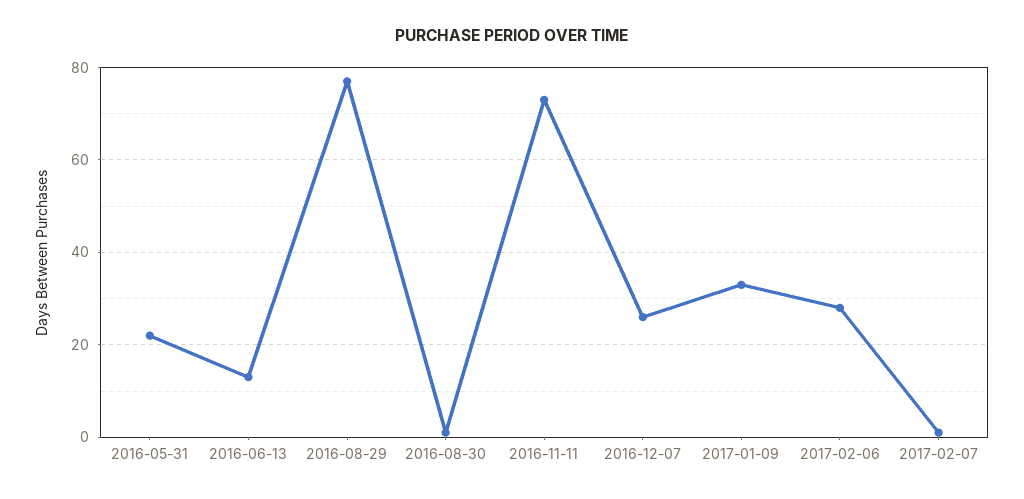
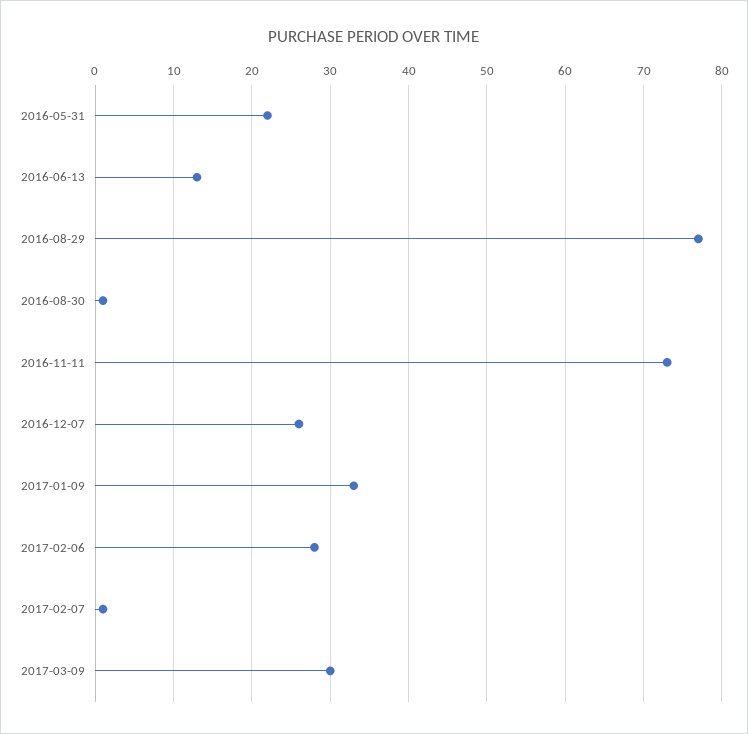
2017-03-09: none -> 30

